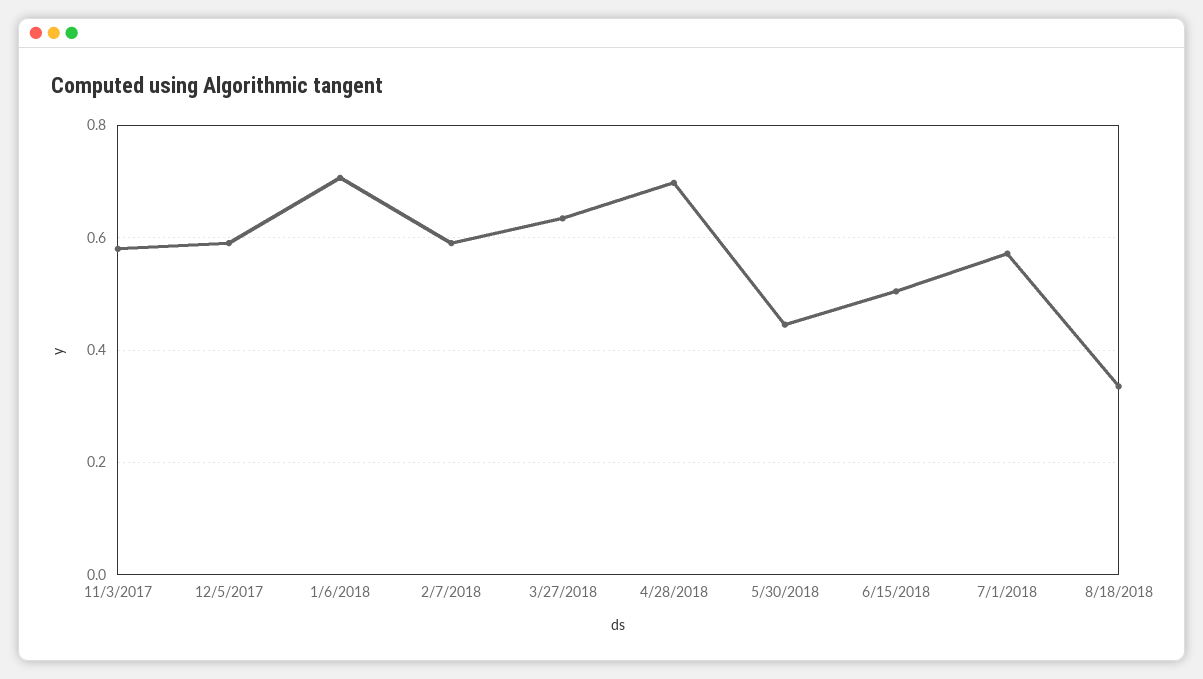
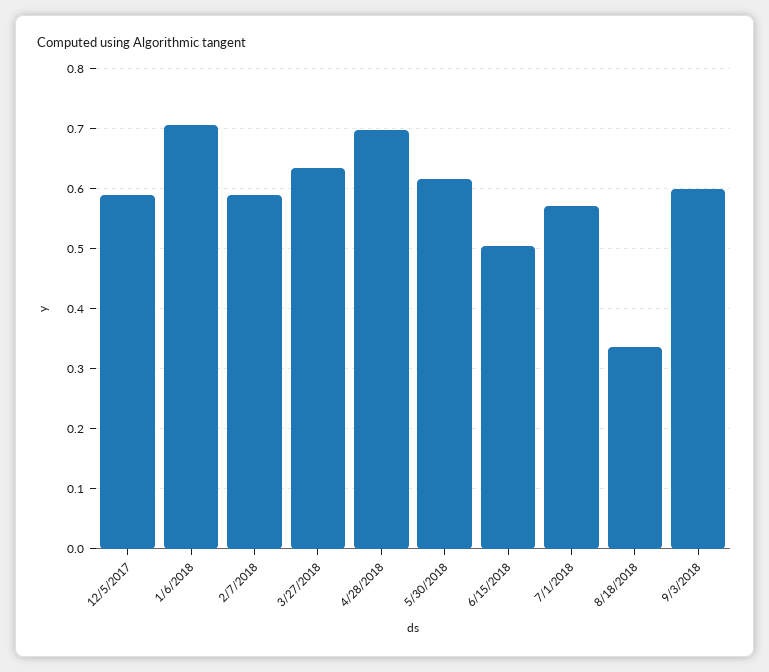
11/3/2017: 0.58 -> none
5/30/2018: 0.44 -> 0.62
9/3/2018: none -> 0.6

